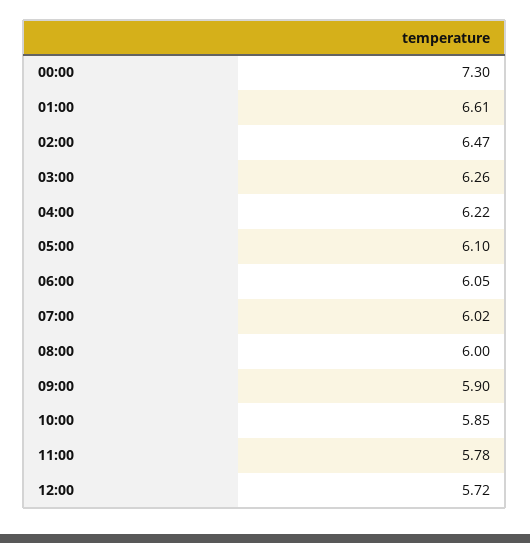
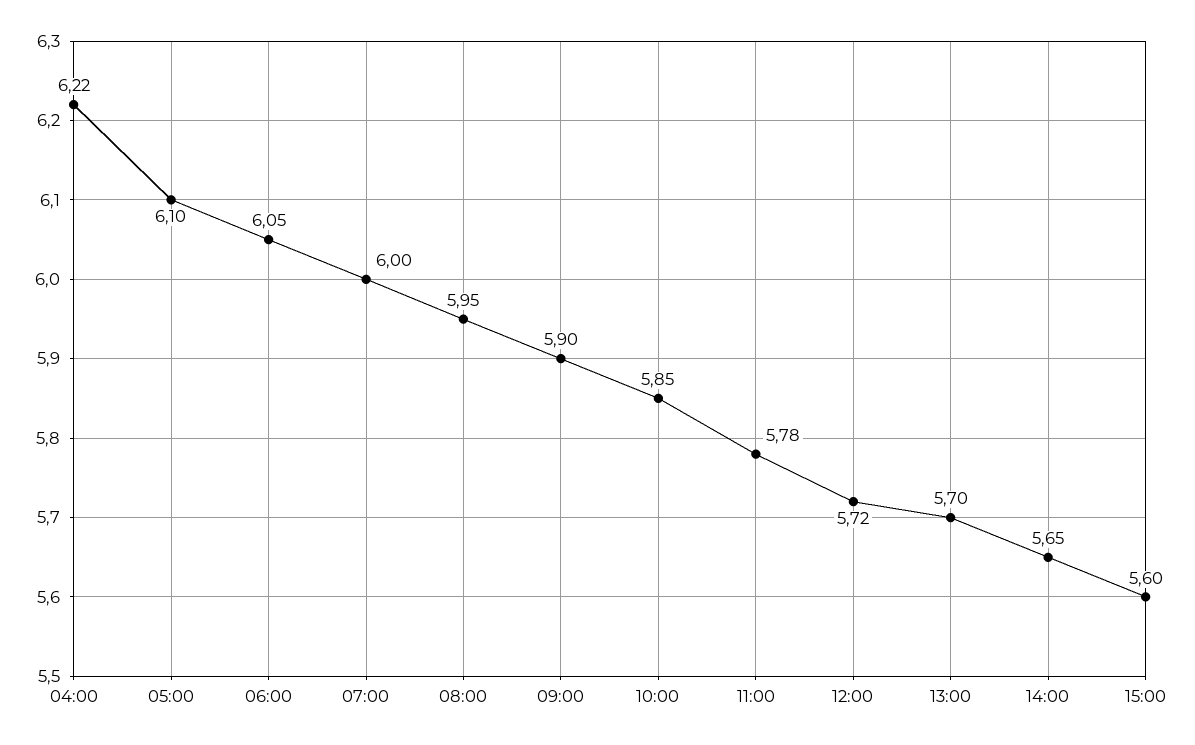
00:00: 7.3 -> none
01:00: 6.61 -> none
02:00: 6.47 -> none
03:00: 6.26 -> none
07:00: 6.02 -> 6
08:00: 6 -> 5.95
13:00: none -> 5.7
14:00: none -> 5.65
15:00: none -> 5.6

